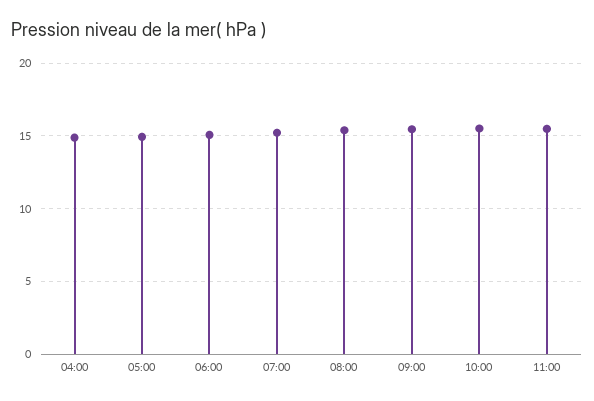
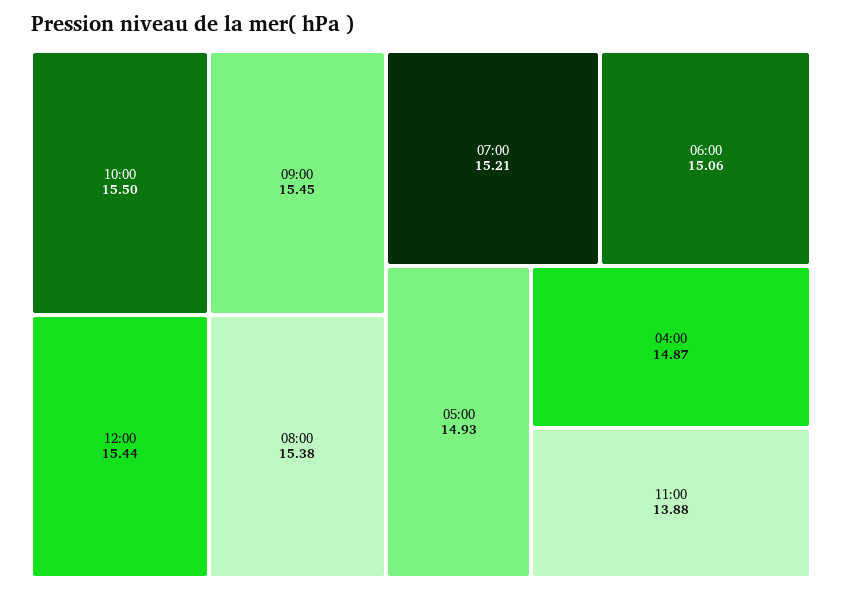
11:00: 15.5 -> 13.88
12:00: none -> 15.44

